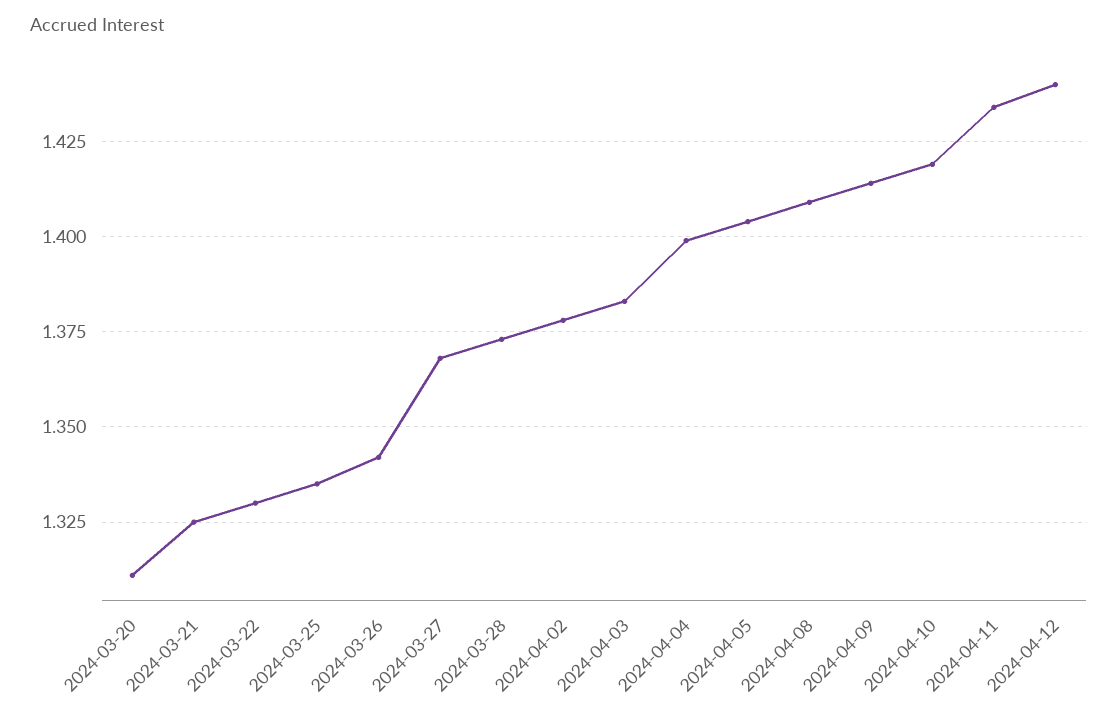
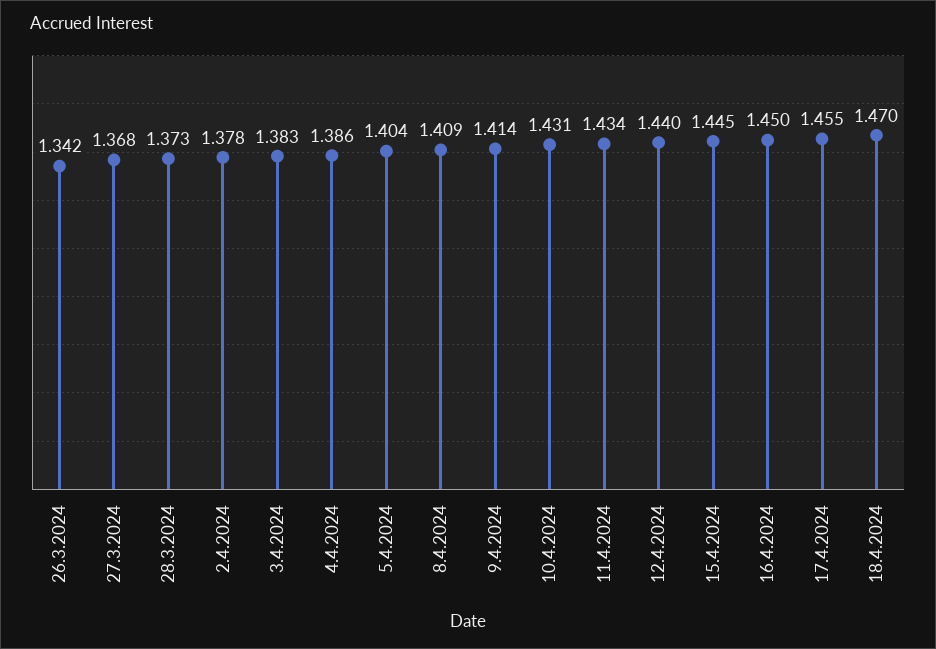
2024-03-20: 1.31 -> none
2024-03-21: 1.325 -> none
2024-03-22: 1.33 -> none
2024-03-25: 1.335 -> none
2024-04-04: 1.4 -> 1.386
2024-04-10: 1.42 -> 1.431
15.4.2024: none -> 1.445
16.4.2024: none -> 1.45
17.4.2024: none -> 1.455
18.4.2024: none -> 1.47

